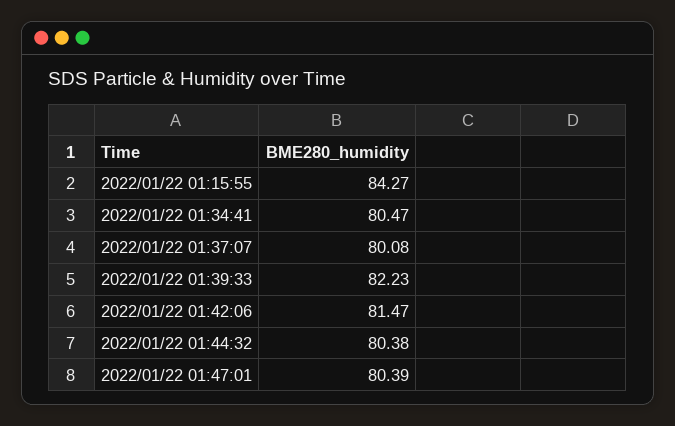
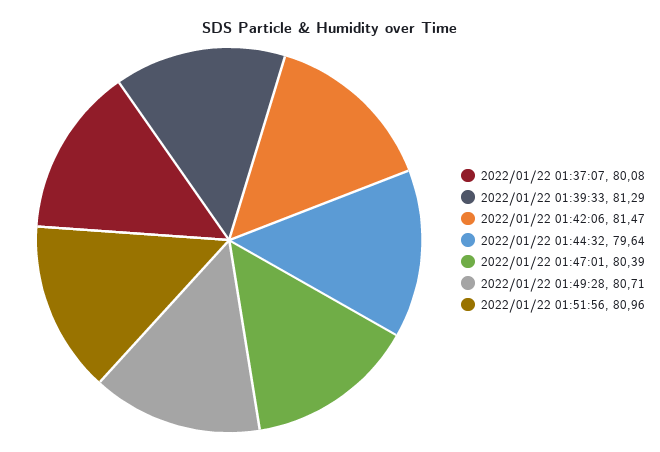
2022/01/22 01:15:55: 84.27 -> none
2022/01/22 01:34:41: 80.47 -> none
2022/01/22 01:39:33: 82.23 -> 81.29
2022/01/22 01:44:32: 80.38 -> 79.64
2022/01/22 01:49:28: none -> 80.71
2022/01/22 01:51:56: none -> 80.96

